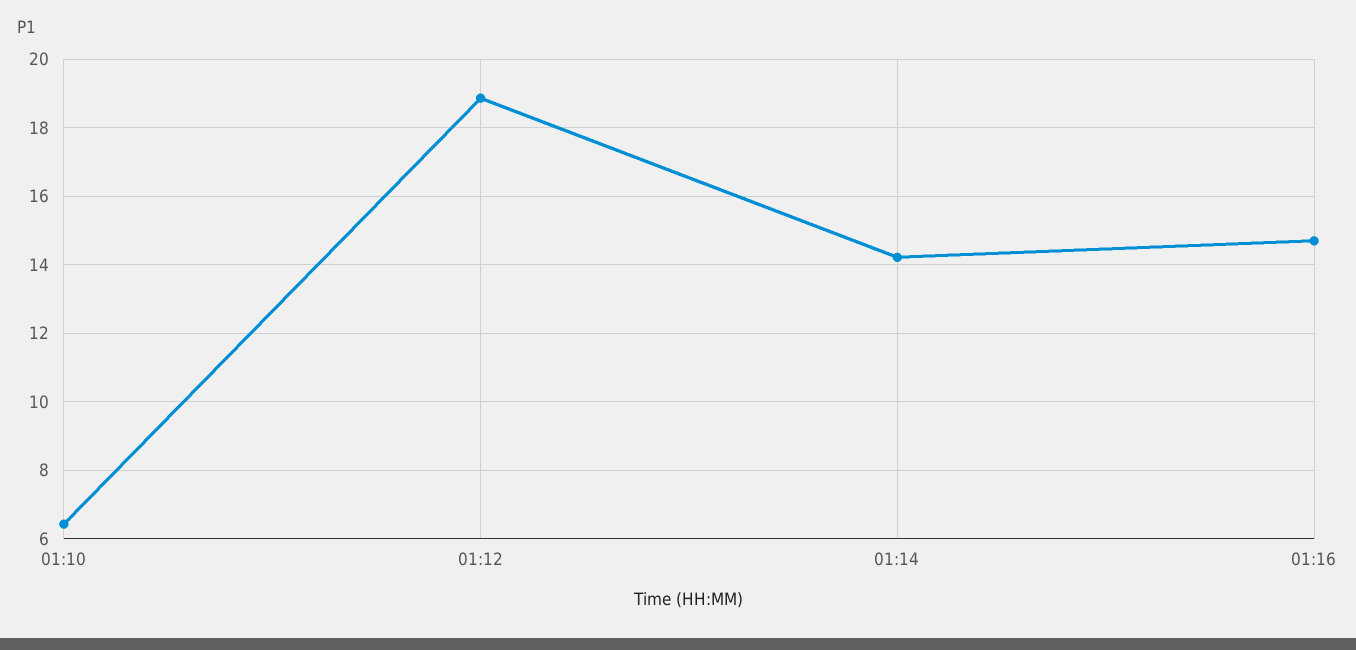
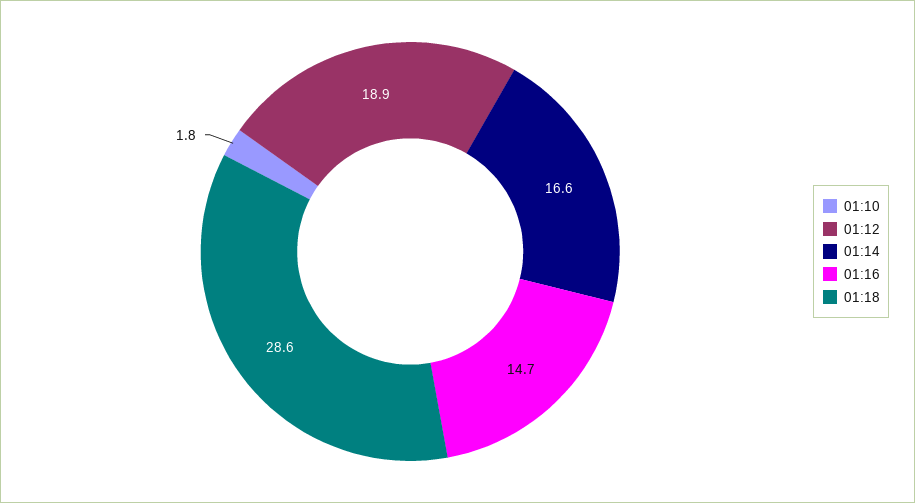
01:10: 6.4 -> 1.8
01:14: 14.2 -> 16.6
01:18: none -> 28.6

